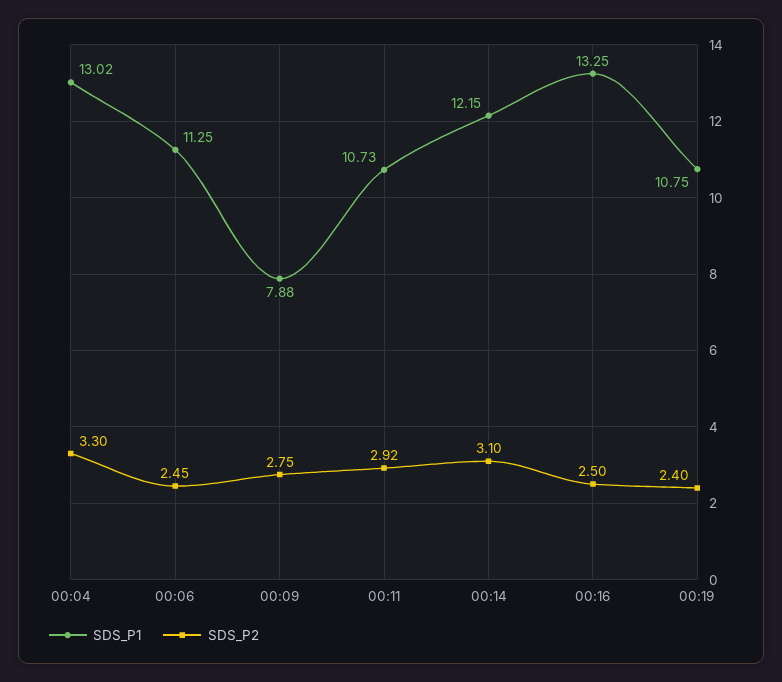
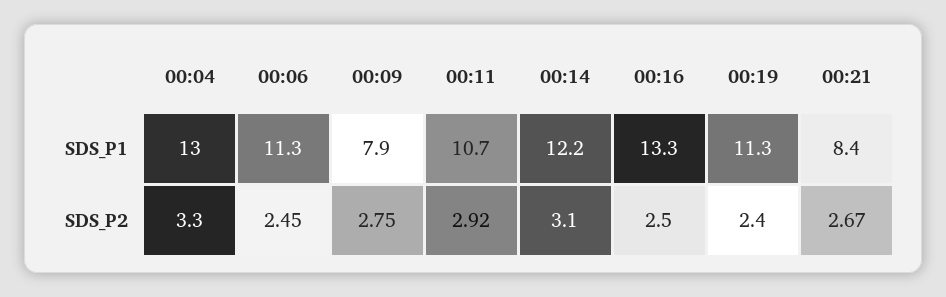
SDS_P1, 00:19: 10.75 -> 11.3
SDS_P1, 00:21: none -> 8.4
SDS_P2, 00:21: none -> 2.67

